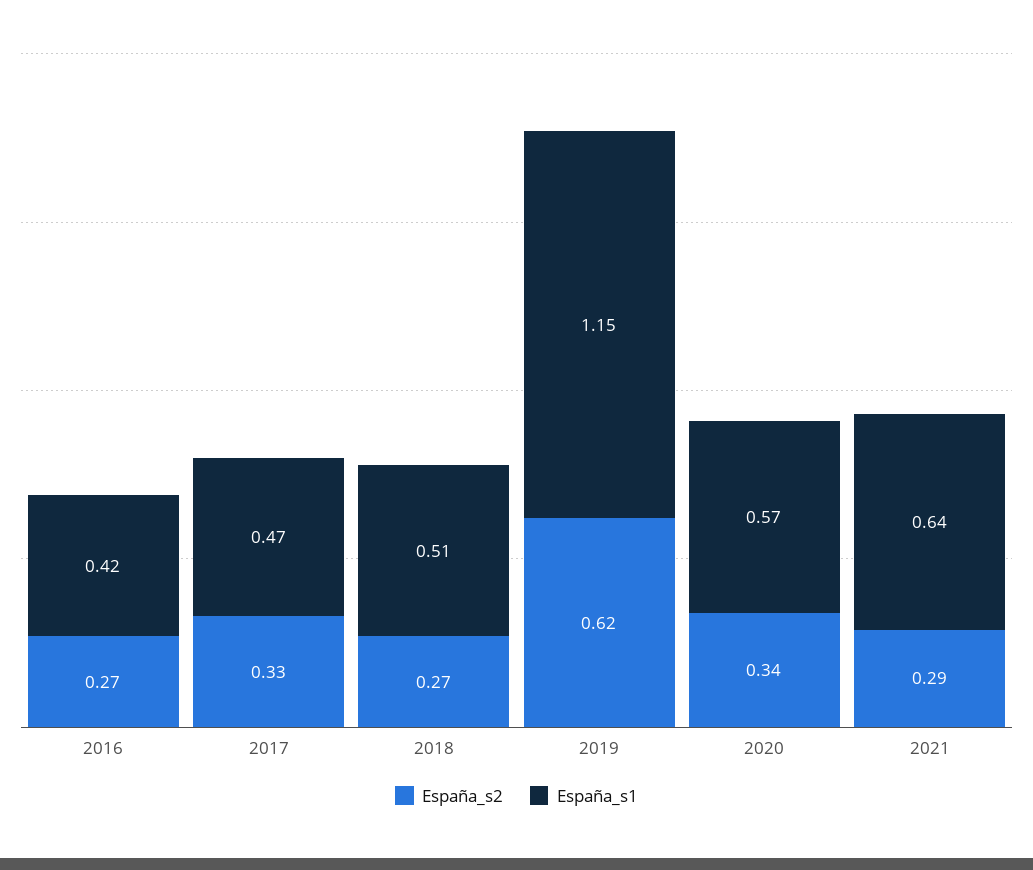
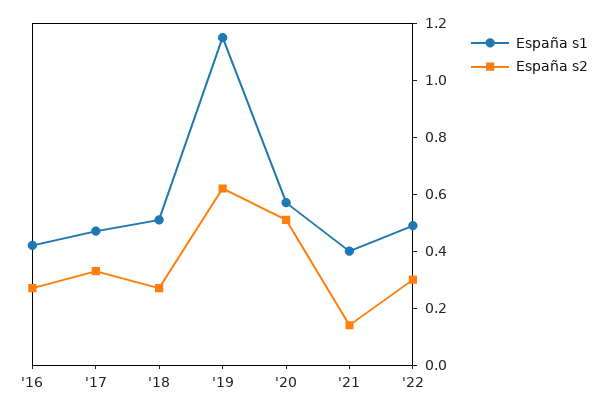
España_s2, 2020: 0.34 -> 0.5
España_s2, 2021: 0.29 -> 0.15
España_s1, 2021: 0.64 -> 0.4
España_s1, '22: none -> 0.5
España_s2, '22: none -> 0.3

